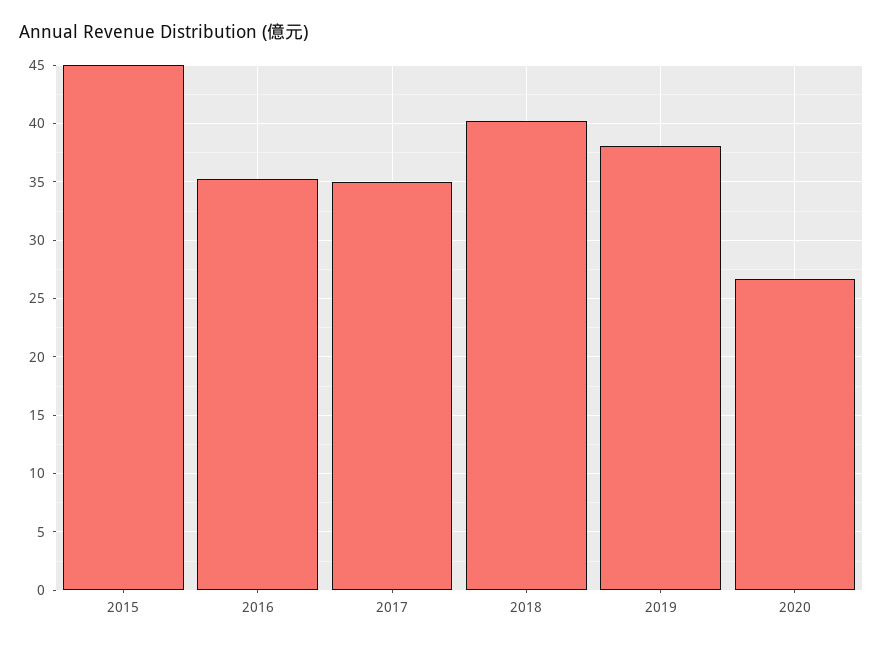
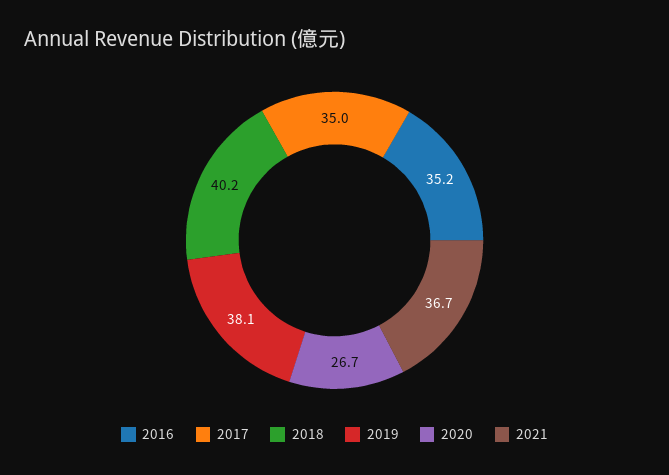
2015: 45 -> none
2021: none -> 36.7

